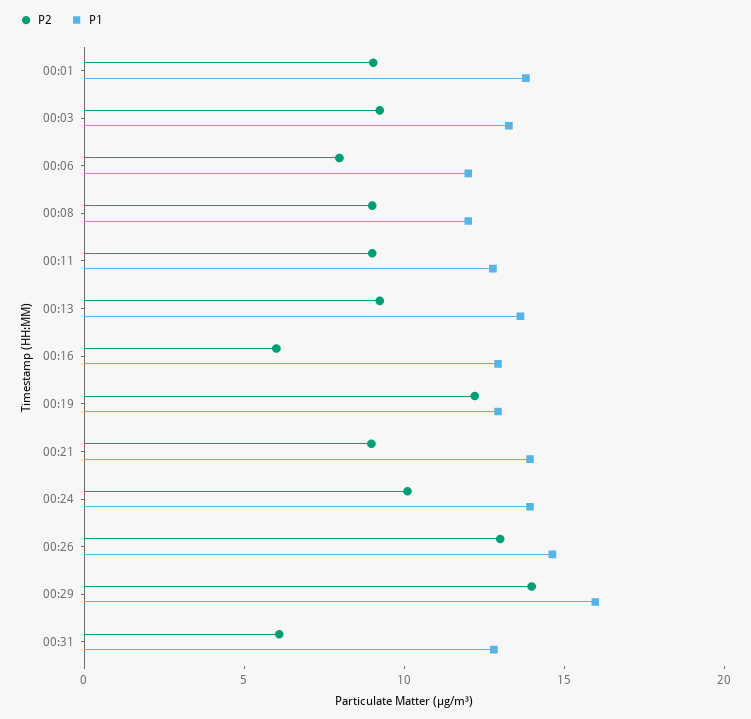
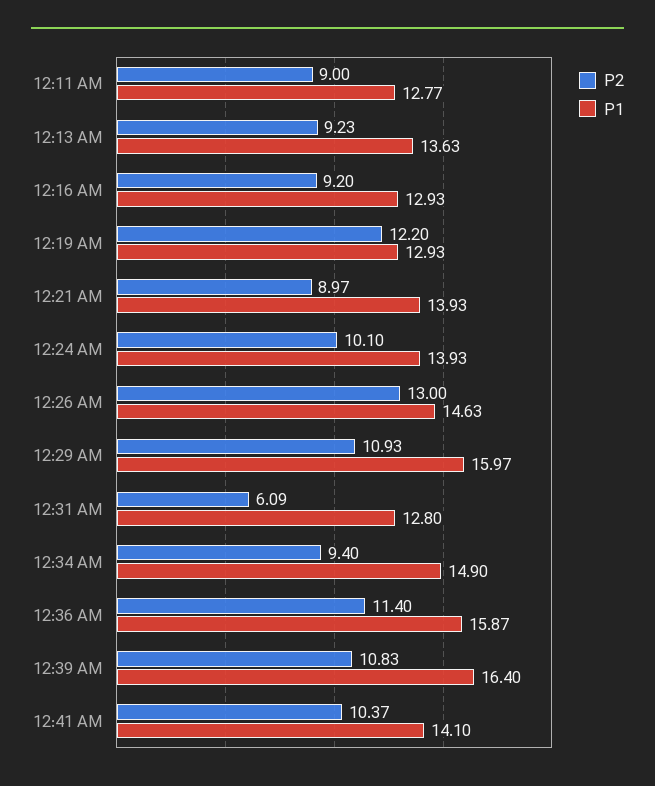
P2, 00:01: 9 -> none
P1, 00:01: 14 -> none
P2, 00:03: 9 -> none
P1, 00:03: 13 -> none
P2, 00:06: 8 -> none
P1, 00:06: 12 -> none
P2, 00:08: 9 -> none
P1, 00:08: 12 -> none
P2, 00:16: 6 -> 9.2
P2, 00:29: 14 -> 10.93
P2, 12:34 AM: none -> 9.4
P1, 12:34 AM: none -> 14.9
P2, 12:36 AM: none -> 11.4
P1, 12:36 AM: none -> 15.87
P2, 12:39 AM: none -> 10.83
P1, 12:39 AM: none -> 16.4
P2, 12:41 AM: none -> 10.37
P1, 12:41 AM: none -> 14.1

